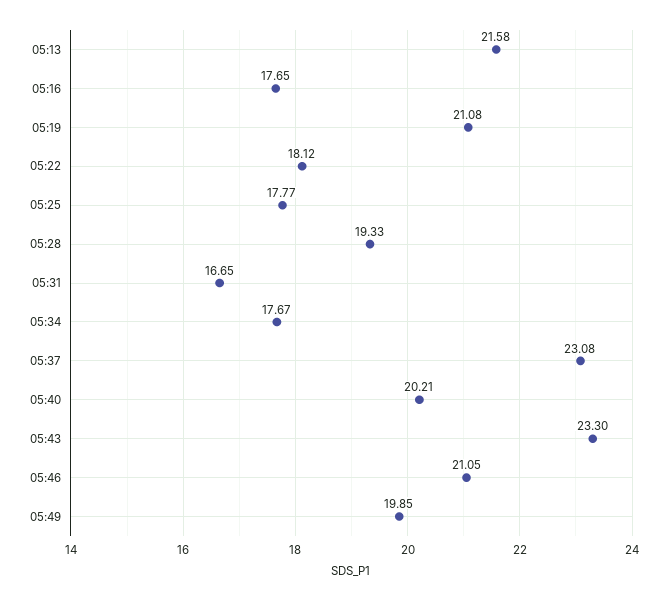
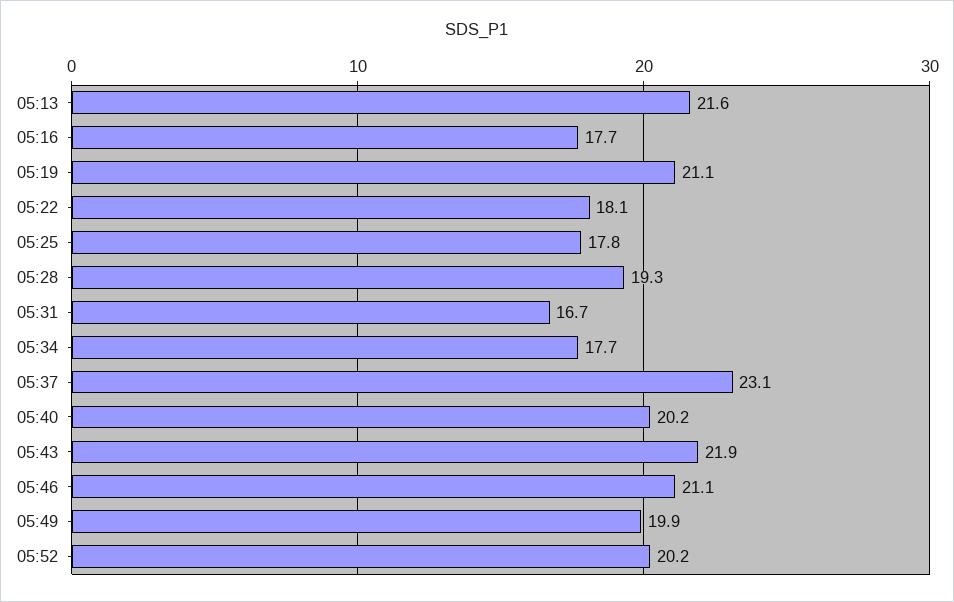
05:43: 23.3 -> 21.9
05:52: none -> 20.2

